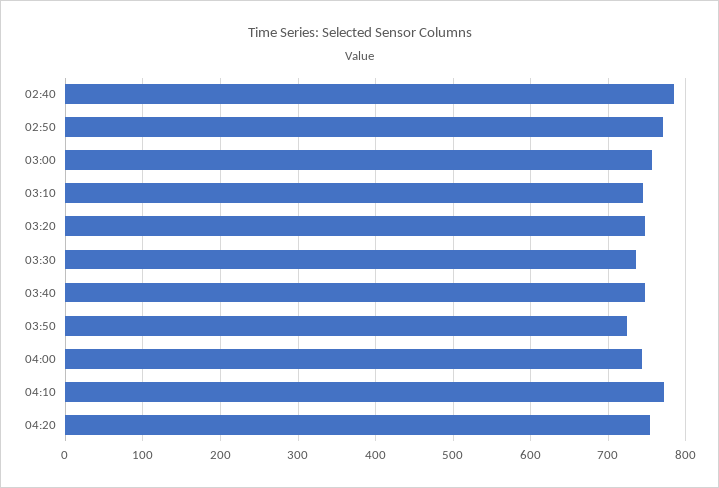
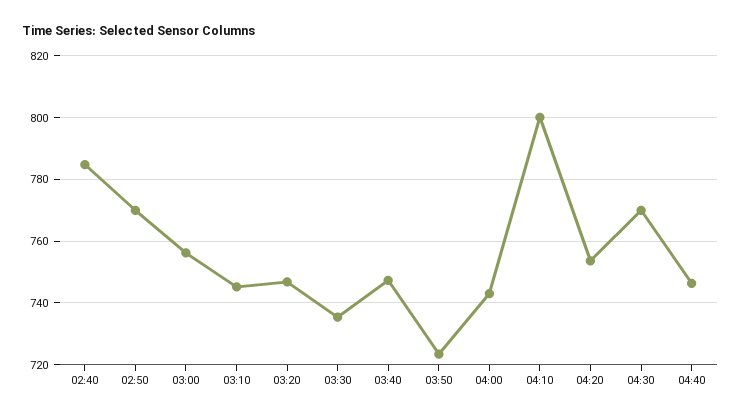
04:10: 770 -> 800
04:30: none -> 770
04:40: none -> 746

